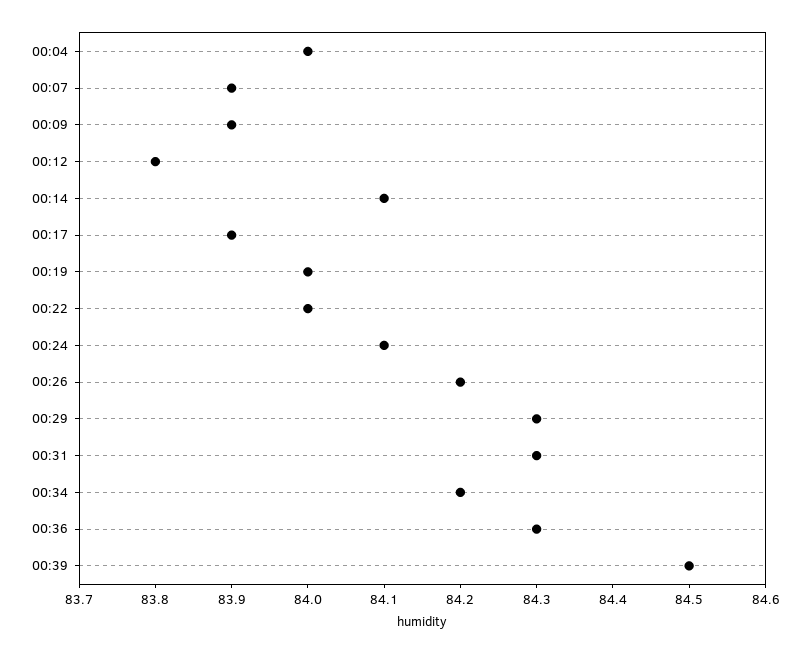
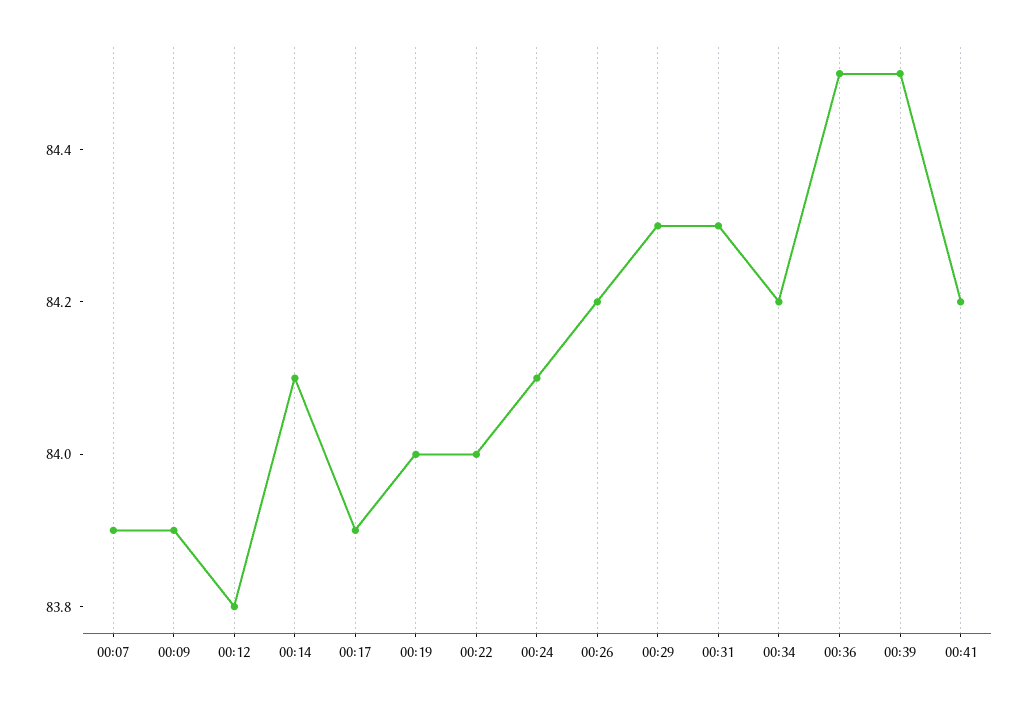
00:04: 84 -> none
00:36: 84.3 -> 84.5
00:41: none -> 84.2

